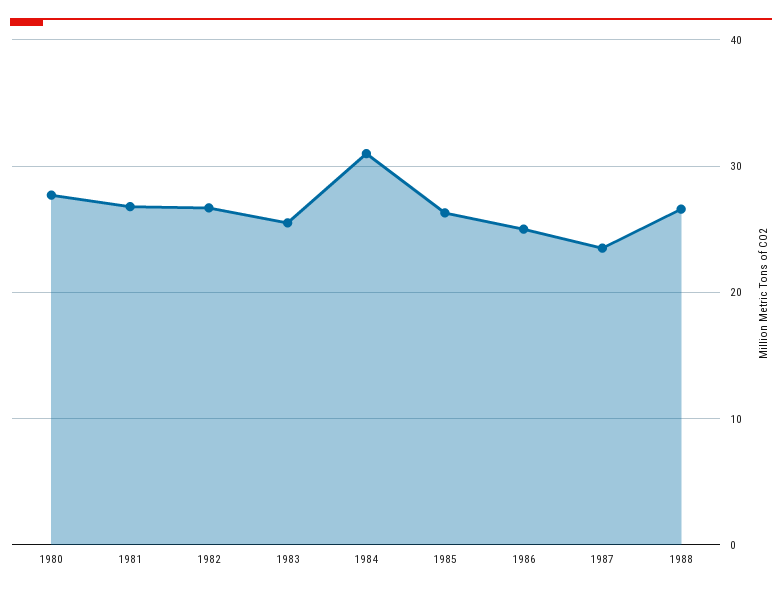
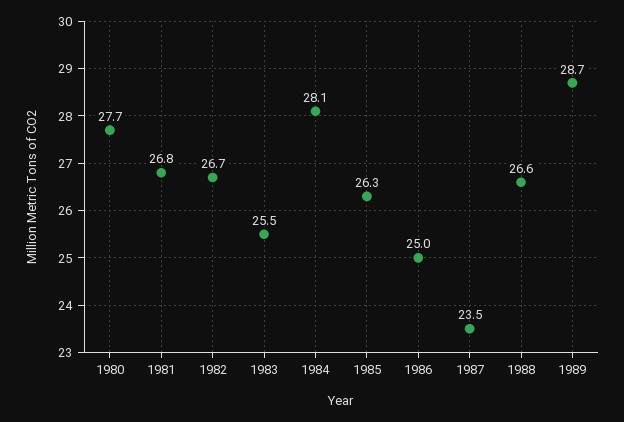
1984: 31 -> 28.1
1989: none -> 28.7

